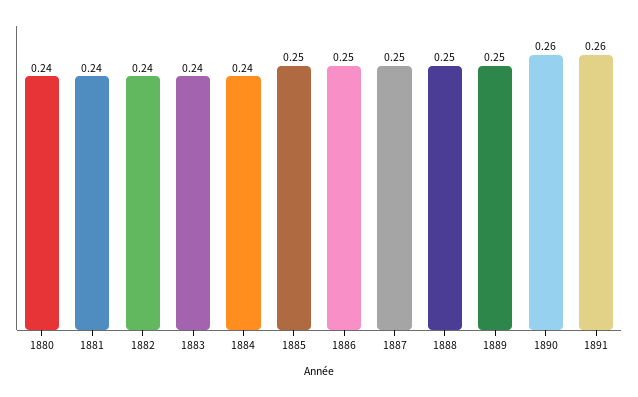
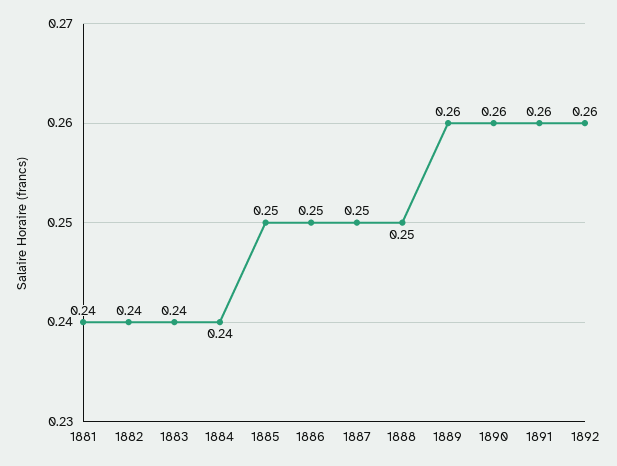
1880: 0.24 -> none
1889: 0.25 -> 0.26
1892: none -> 0.26

